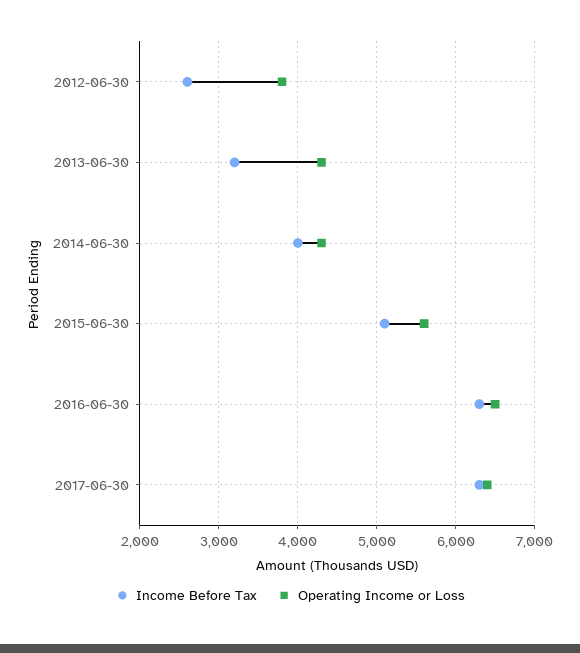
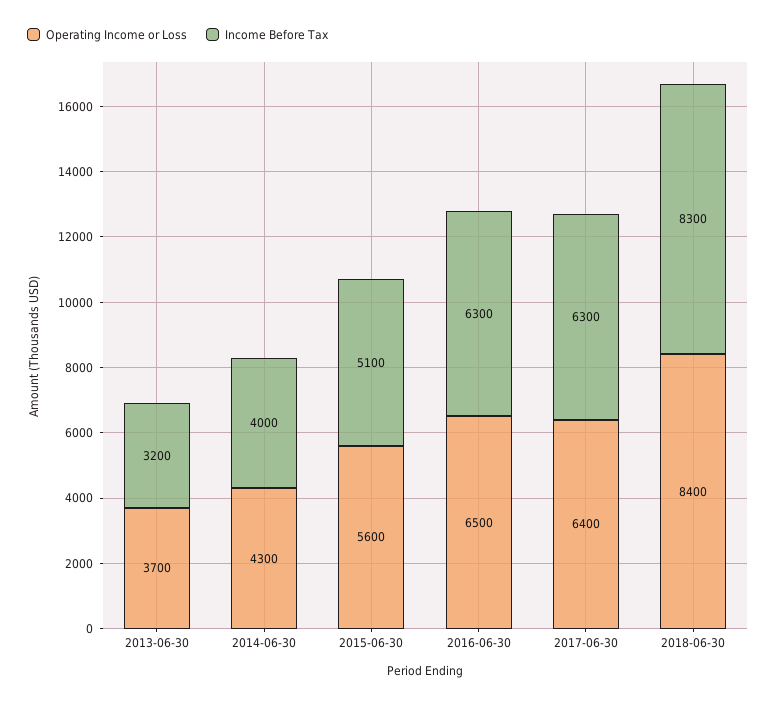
Income Before Tax, 2012-06-30: 2600 -> none
Operating Income or Loss, 2012-06-30: 3800 -> none
Operating Income or Loss, 2013-06-30: 4300 -> 3700
Operating Income or Loss, 2018-06-30: none -> 8400
Income Before Tax, 2018-06-30: none -> 8300

